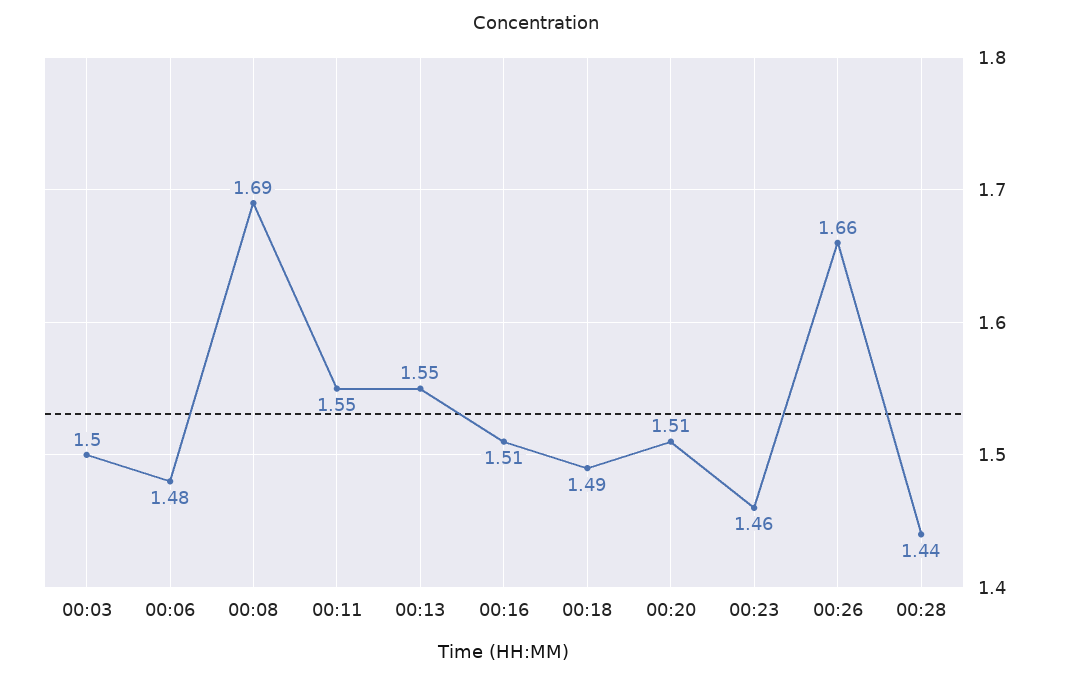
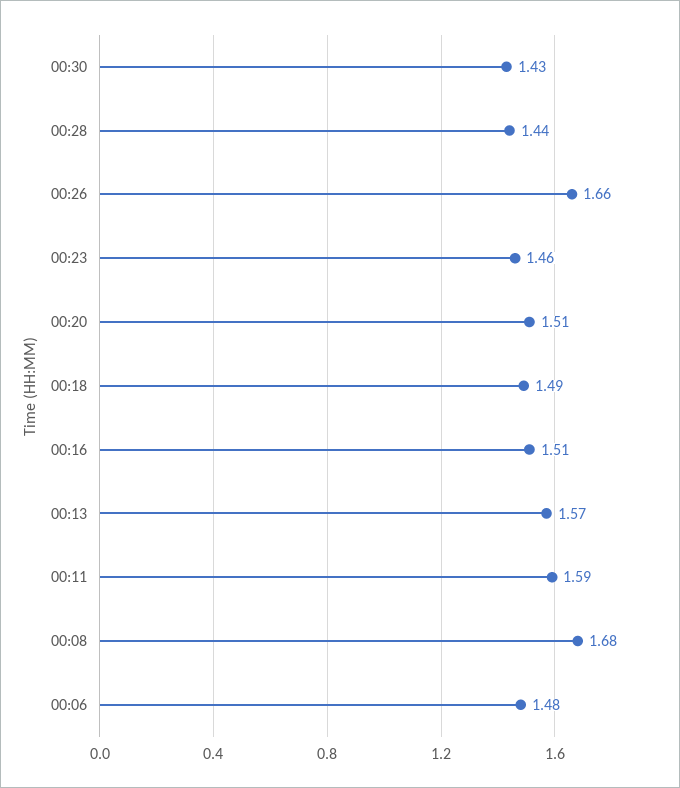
00:03: 1.5 -> none
00:08: 1.69 -> 1.68
00:11: 1.55 -> 1.59
00:13: 1.55 -> 1.57
00:30: none -> 1.43

